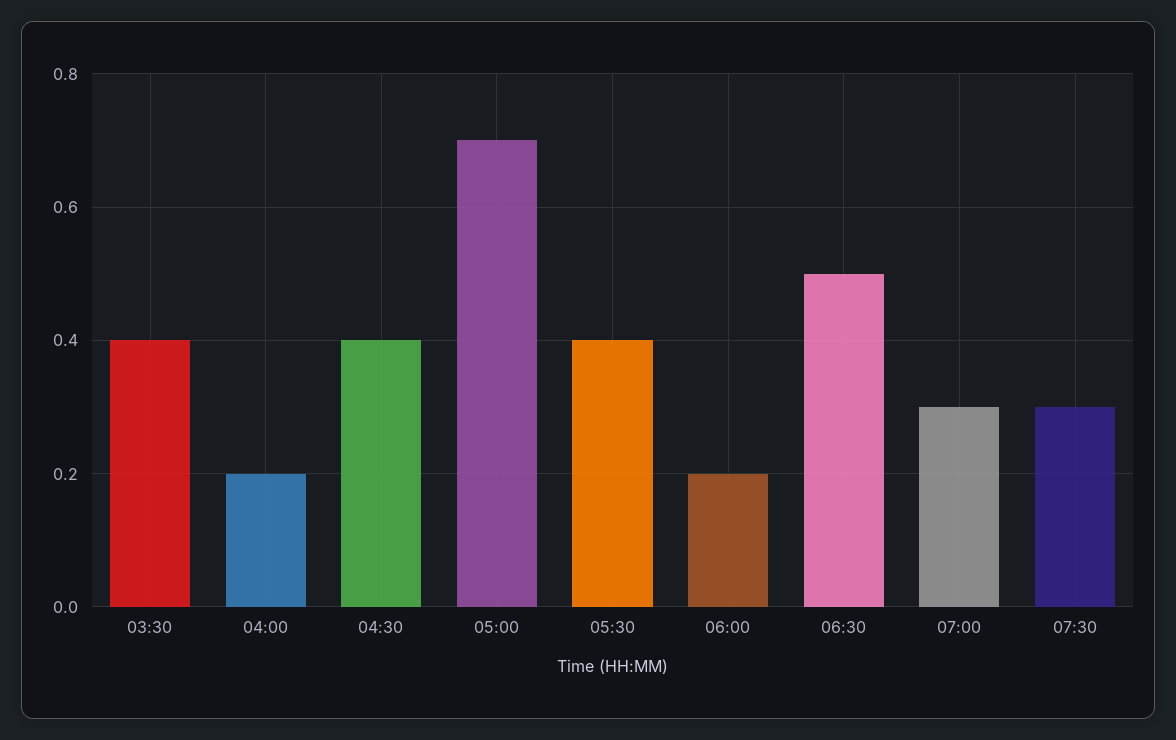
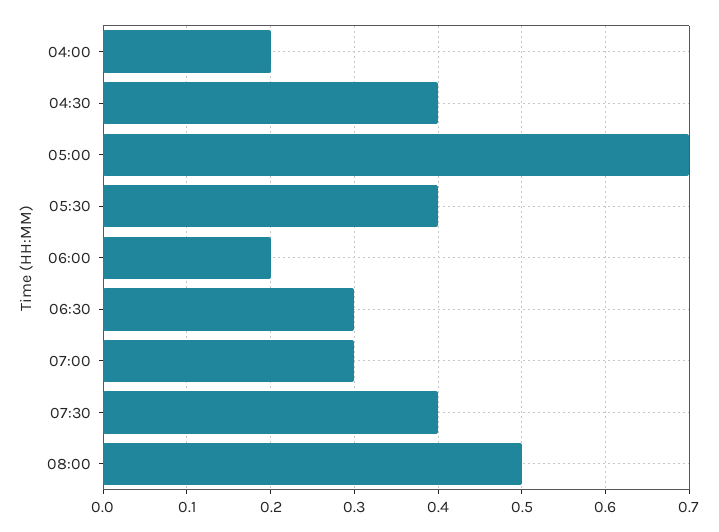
03:30: 0.4 -> none
06:30: 0.5 -> 0.3
07:30: 0.3 -> 0.4
08:00: none -> 0.5

